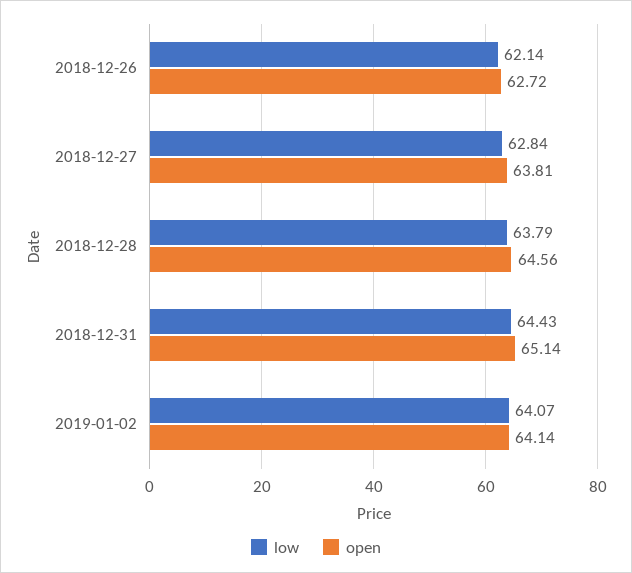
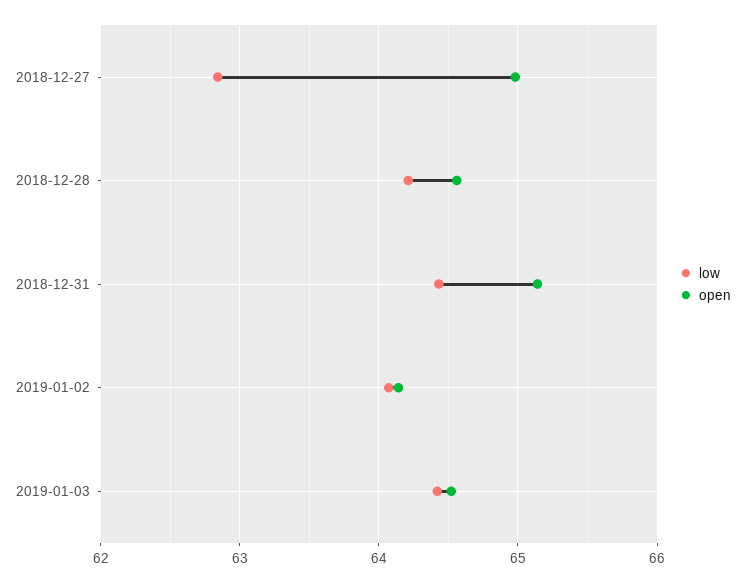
low, 2018-12-26: 62.14 -> none
open, 2018-12-26: 62.72 -> none
open, 2018-12-27: 63.81 -> 65
low, 2018-12-28: 63.79 -> 64.2
low, 2019-01-03: none -> 64.4
open, 2019-01-03: none -> 64.5

